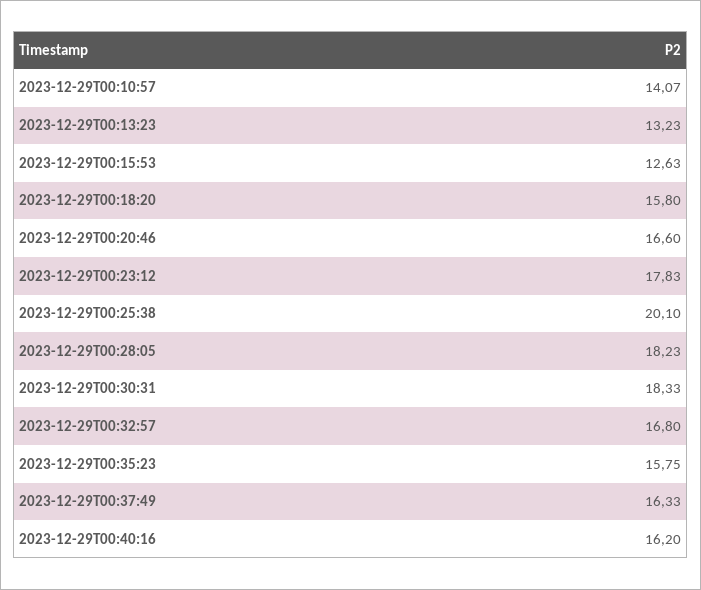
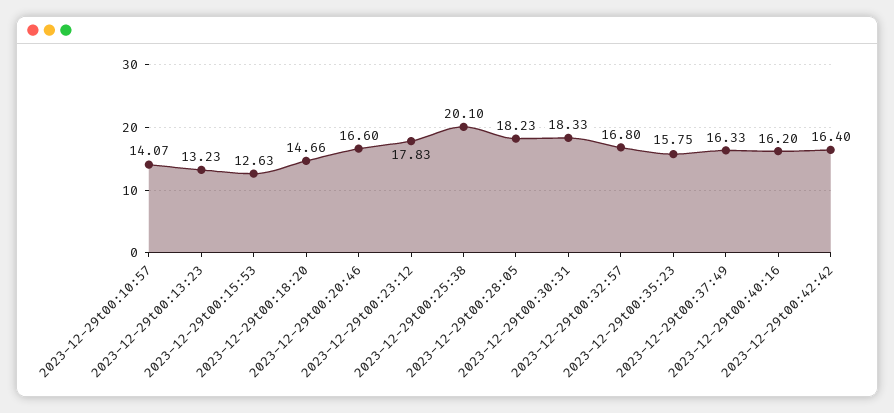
2023-12-29T00:18:20: 15.8 -> 14.66
2023-12-29t00:42:42: none -> 16.4

